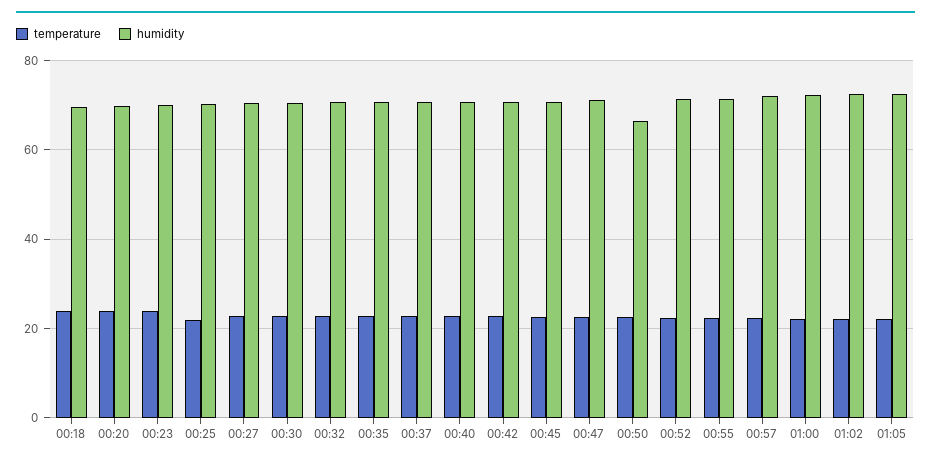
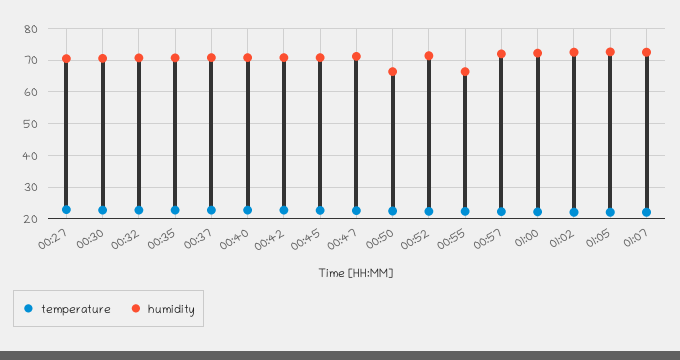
temperature, 00:18: 24 -> none
humidity, 00:18: 70 -> none
temperature, 00:20: 24 -> none
humidity, 00:20: 70 -> none
temperature, 00:23: 24 -> none
humidity, 00:23: 70 -> none
temperature, 00:25: 22 -> none
humidity, 00:25: 70 -> none
humidity, 00:55: 72 -> 66
temperature, 01:07: none -> 22
humidity, 01:07: none -> 72

